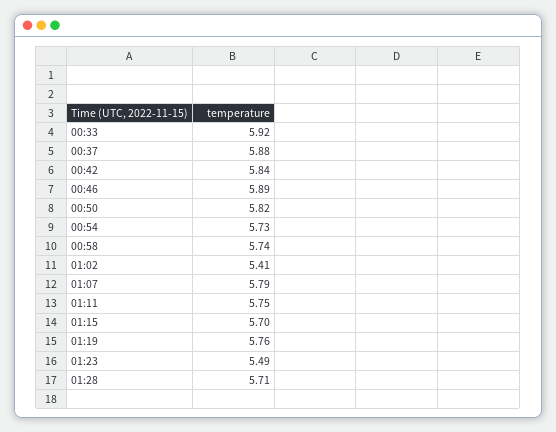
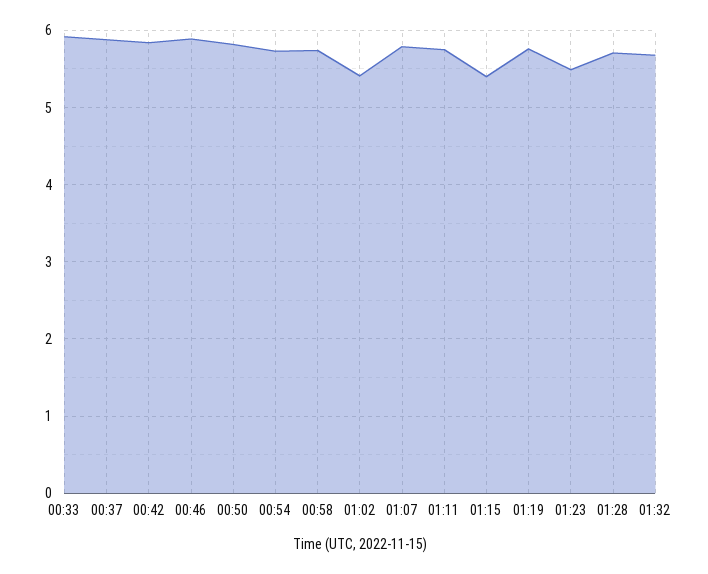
01:15: 5.7 -> 5.4
01:32: none -> 5.7

